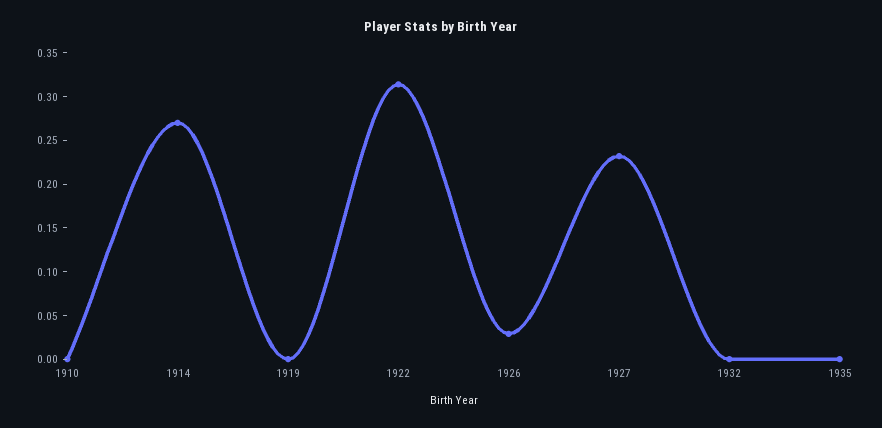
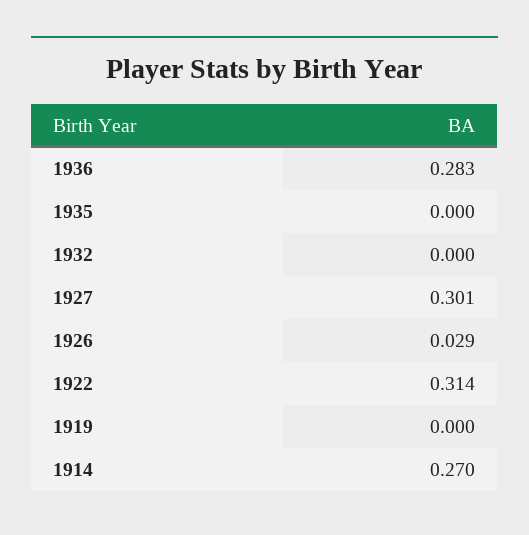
1910: 0 -> none
1927: 0.23 -> 0.301
1936: none -> 0.283

